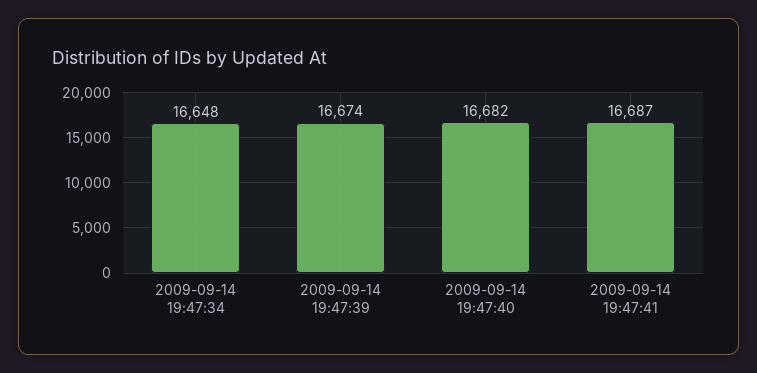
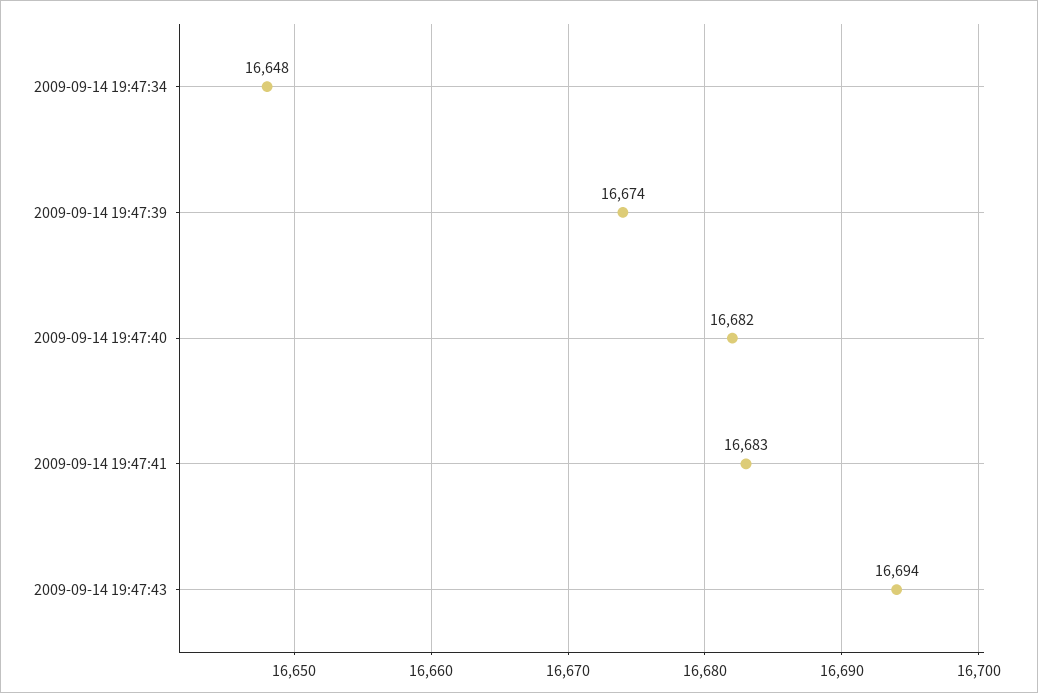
2009-09-14 19:47:41: 16687 -> 16683
2009-09-14 19:47:43: none -> 16694

